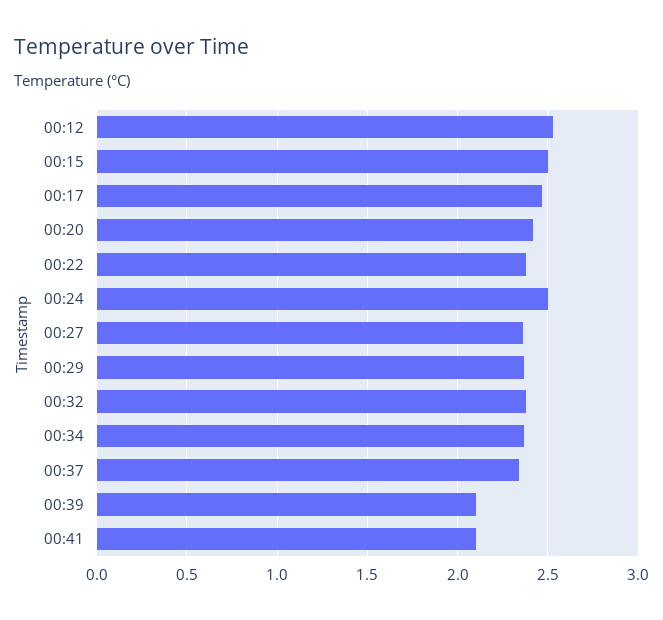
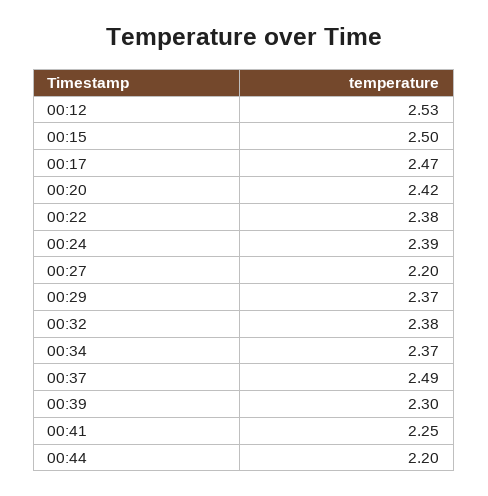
00:24: 2.5 -> 2.39
00:27: 2.35 -> 2.2
00:37: 2.35 -> 2.49
00:39: 2.1 -> 2.3
00:41: 2.1 -> 2.25
00:44: none -> 2.2

